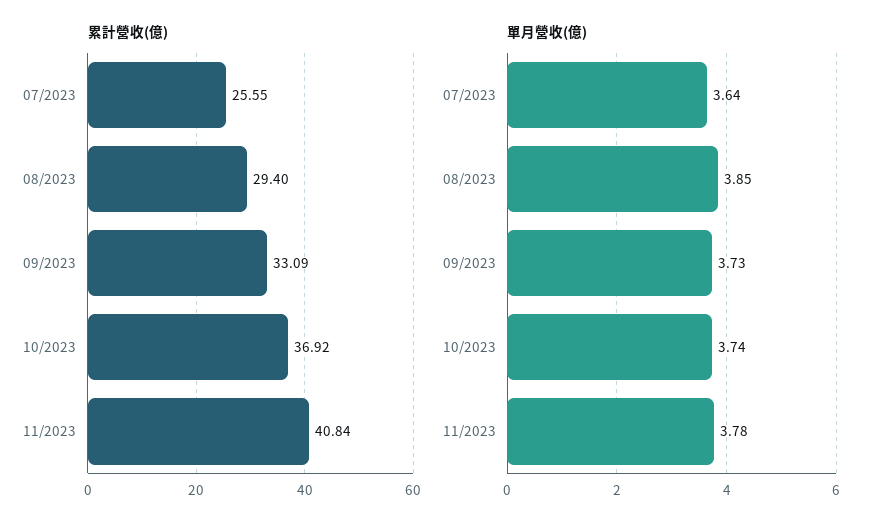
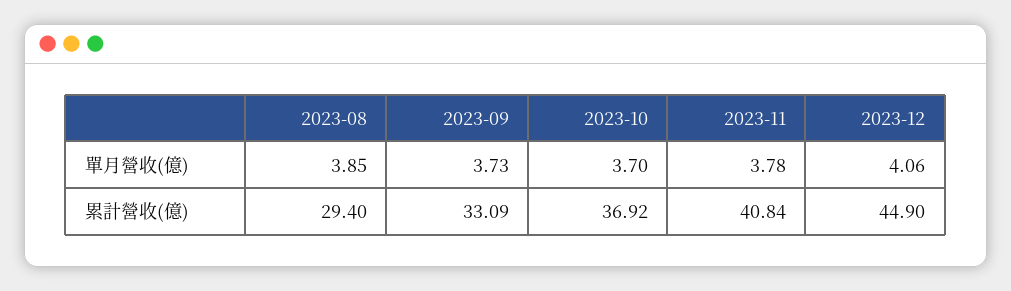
累計營收(億), 07/2023: 25.55 -> none
單月營收(億), 07/2023: 3.64 -> none
單月營收(億), 10/2023: 3.74 -> 3.7
單月營收(億), 2023-12: none -> 4.06
累計營收(億), 2023-12: none -> 44.9

